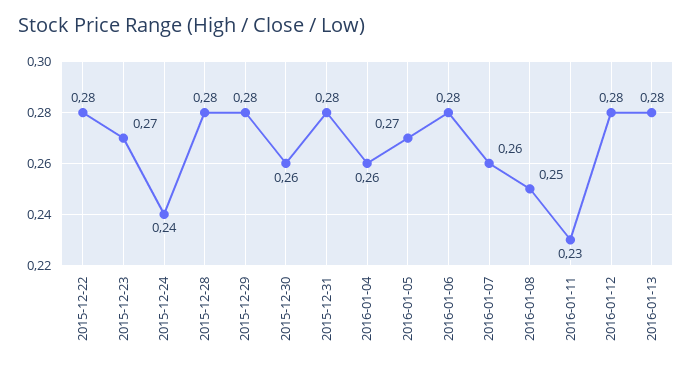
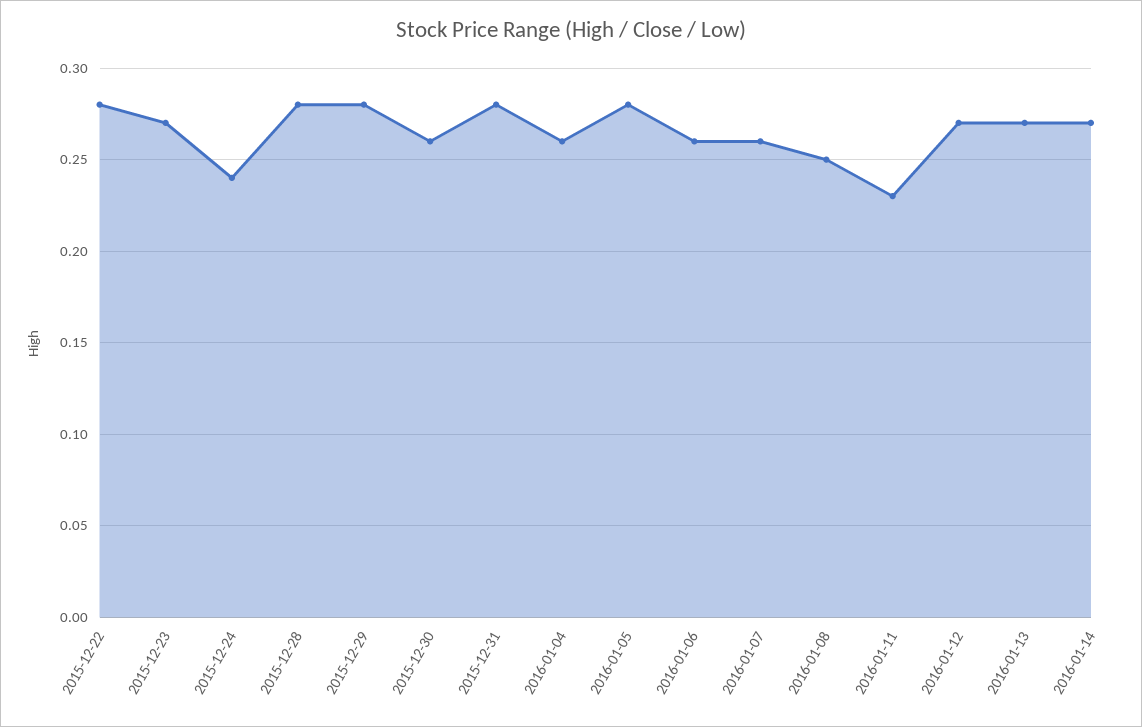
2016-01-05: 0.27 -> 0.28
2016-01-06: 0.28 -> 0.26
2016-01-12: 0.28 -> 0.27
2016-01-13: 0.28 -> 0.27
2016-01-14: none -> 0.27

